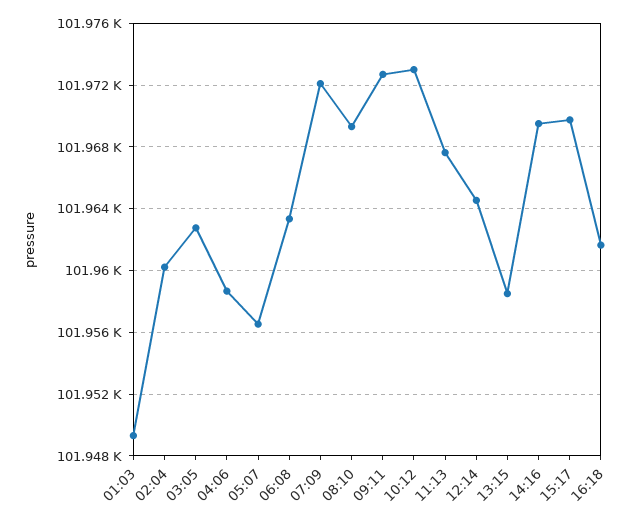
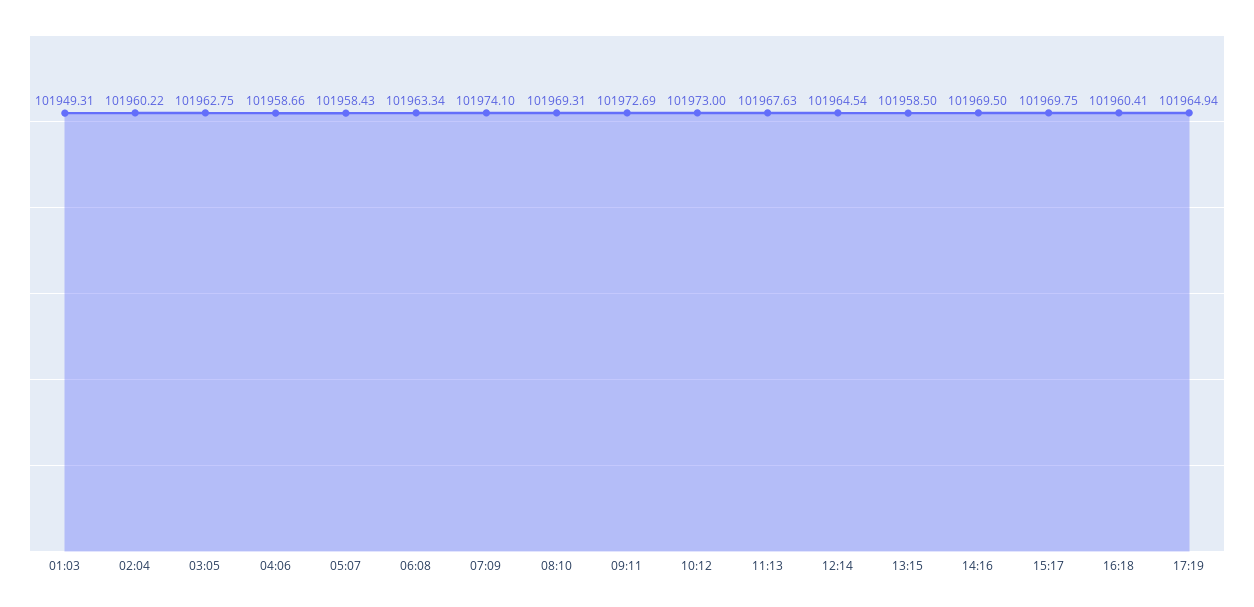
05:07: 101956.5 -> 101958.43
07:09: 101972 -> 101974.1
16:18: 101961.5 -> 101960.41
17:19: none -> 101964.94

